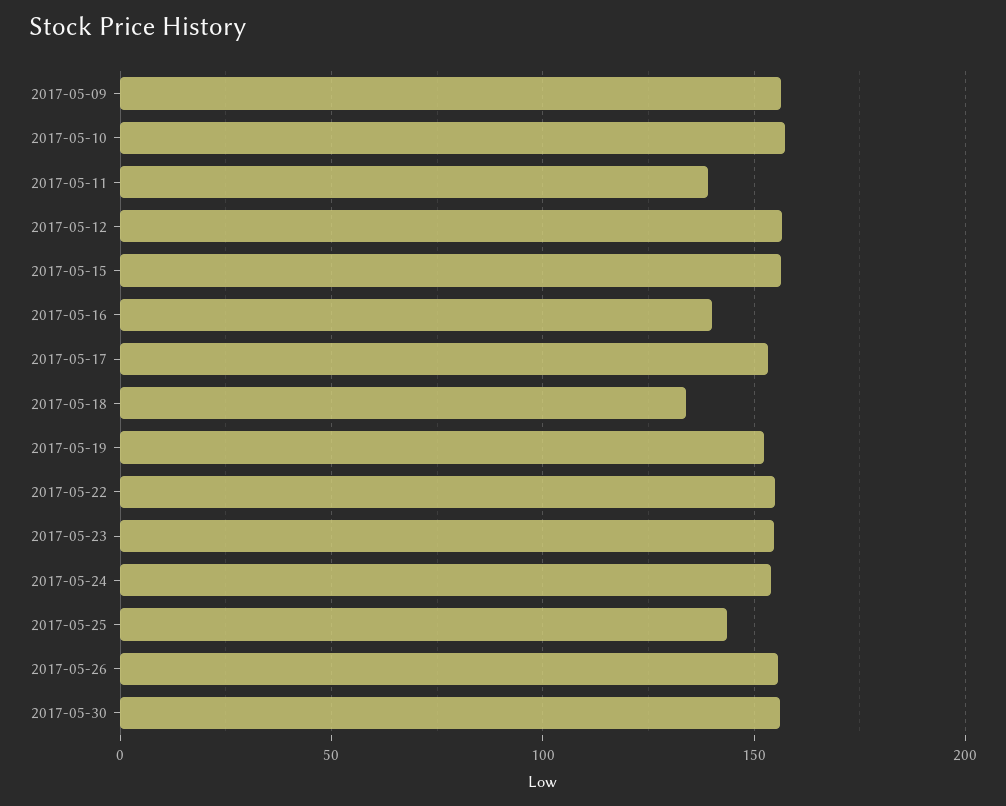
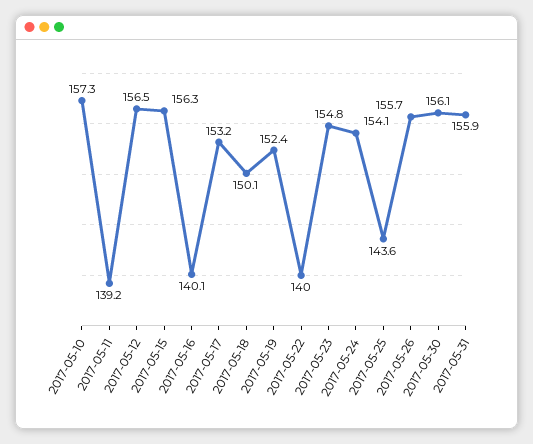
2017-05-09: 155 -> none
2017-05-18: 135 -> 150.1
2017-05-22: 155 -> 140
2017-05-31: none -> 155.9

